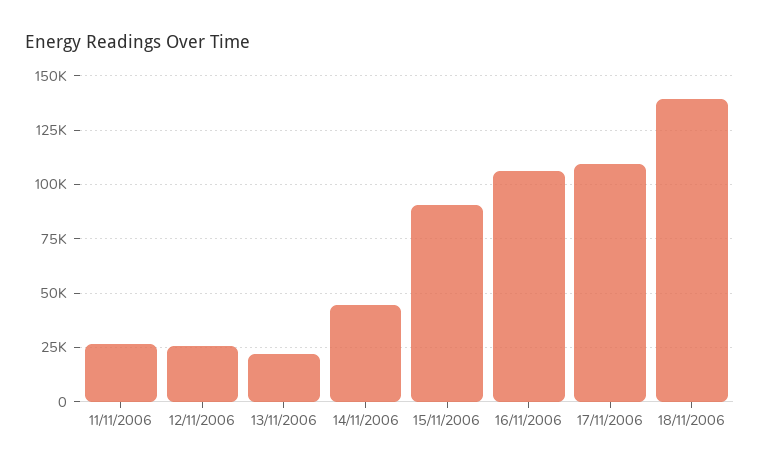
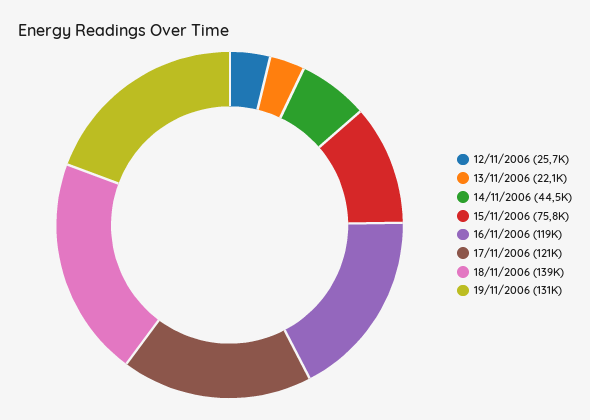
11/11/2006: 25000 -> none
15/11/2006: 90000 -> 75800
16/11/2006: 105000 -> 119000
17/11/2006: 110000 -> 121000
19/11/2006: none -> 131000

